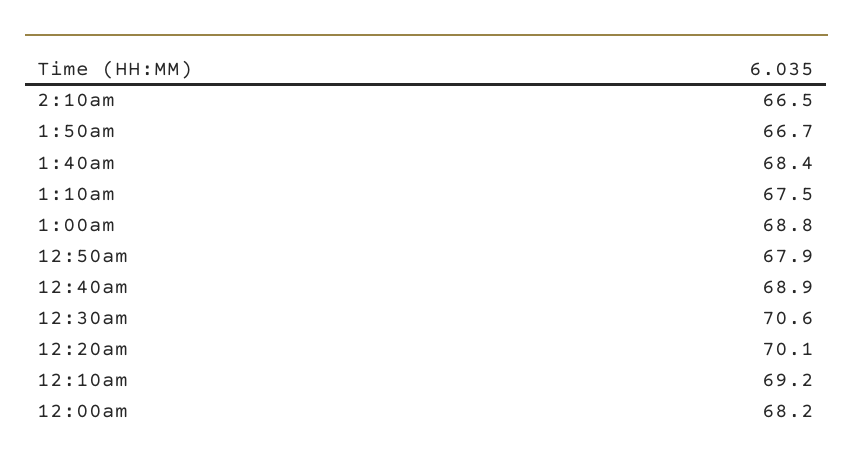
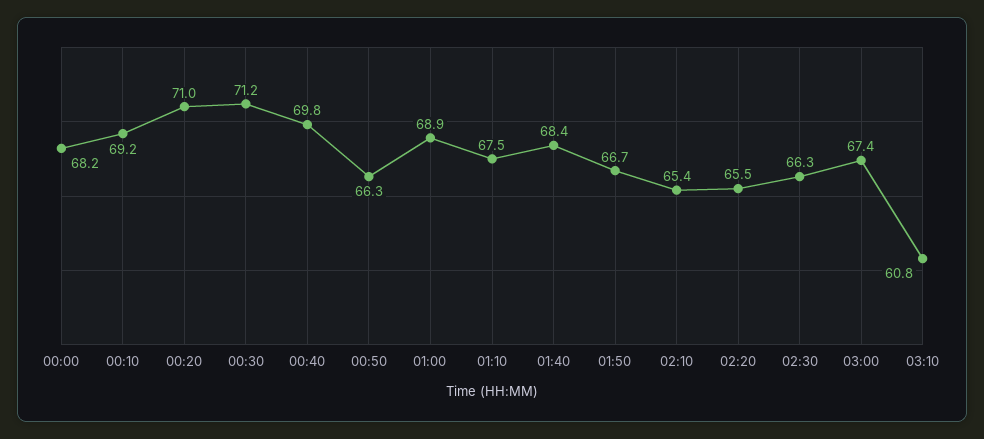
2:10am: 66.5 -> 65.4
1:00am: 68.8 -> 68.9
12:50am: 67.9 -> 66.3
12:40am: 68.9 -> 69.8
12:30am: 70.6 -> 71.2
12:20am: 70.1 -> 71
02:20: none -> 65.5
02:30: none -> 66.3
03:00: none -> 67.4
03:10: none -> 60.8

